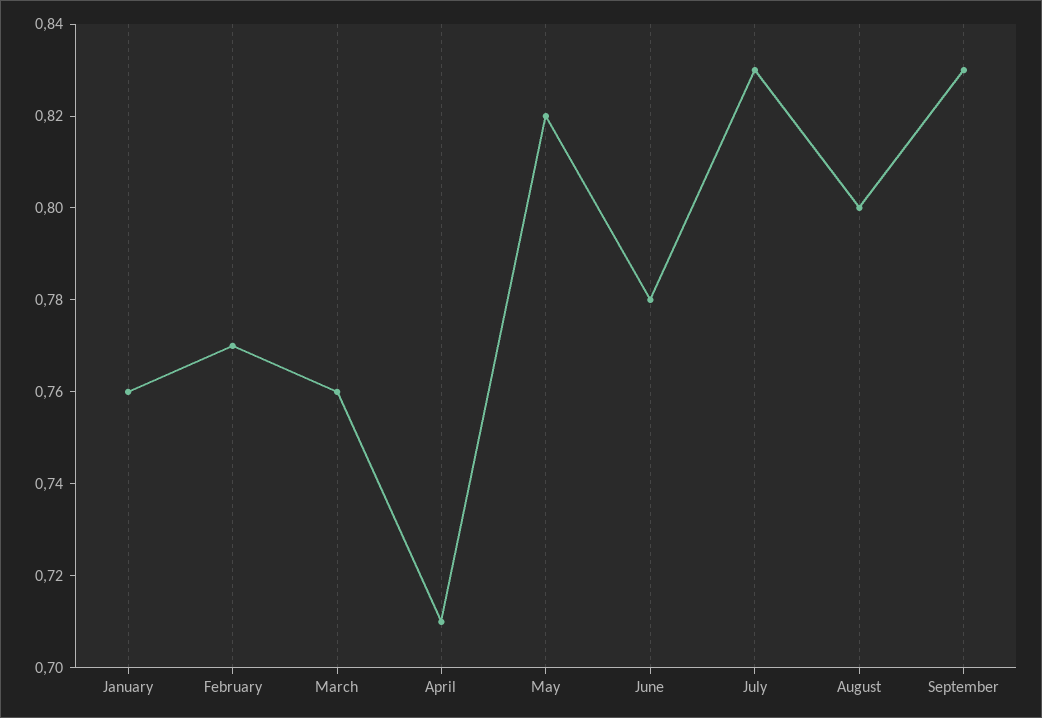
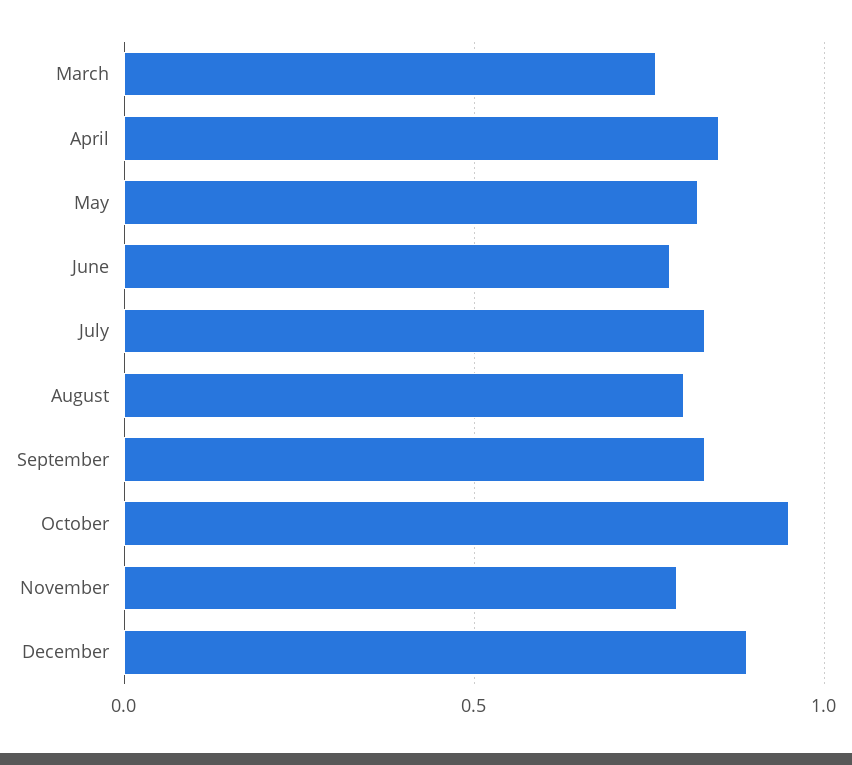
January: 0.76 -> none
February: 0.77 -> none
April: 0.71 -> 0.85
October: none -> 0.95
November: none -> 0.8
December: none -> 0.9

